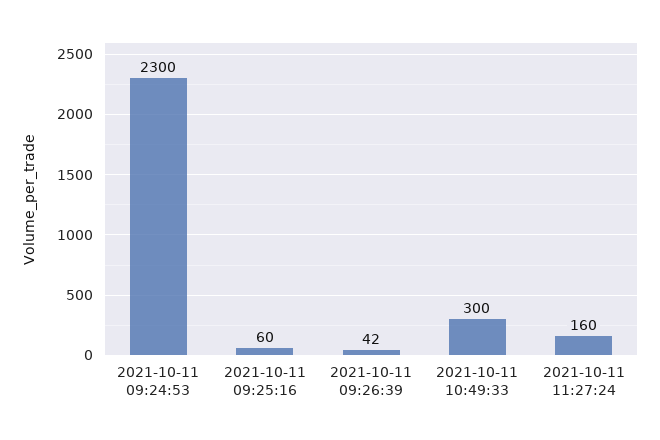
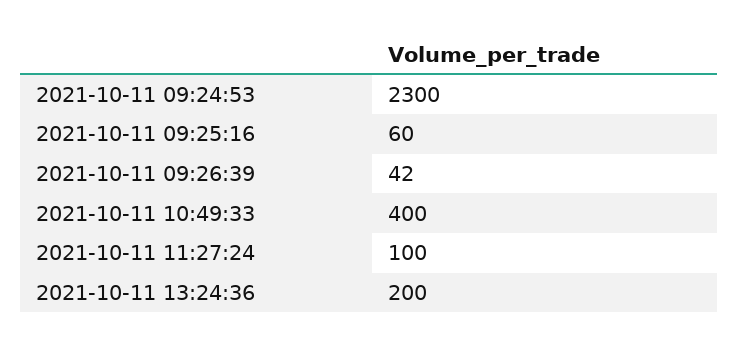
2021-10-11 10:49:33: 300 -> 400
2021-10-11 11:27:24: 160 -> 100
2021-10-11 13:24:36: none -> 200

